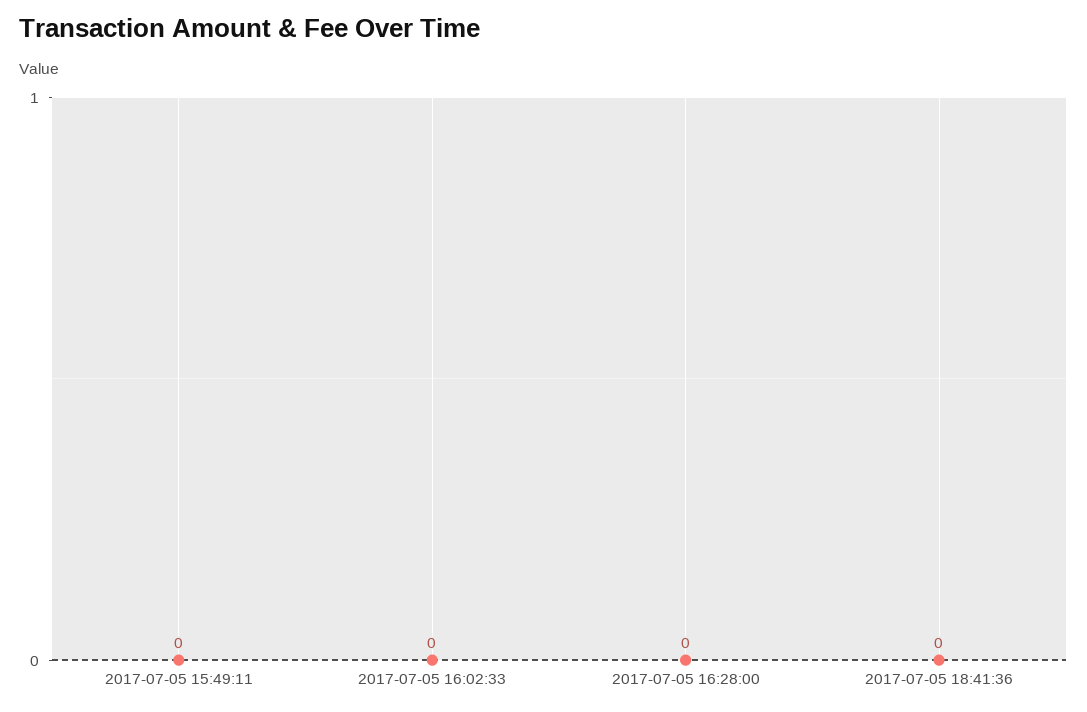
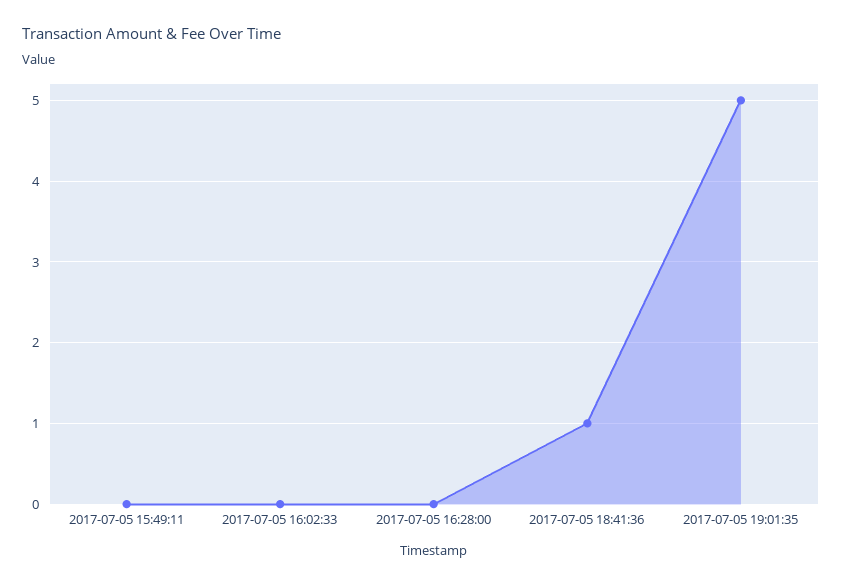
2017-07-05 18:41:36: 0 -> 1
2017-07-05 19:01:35: none -> 5

